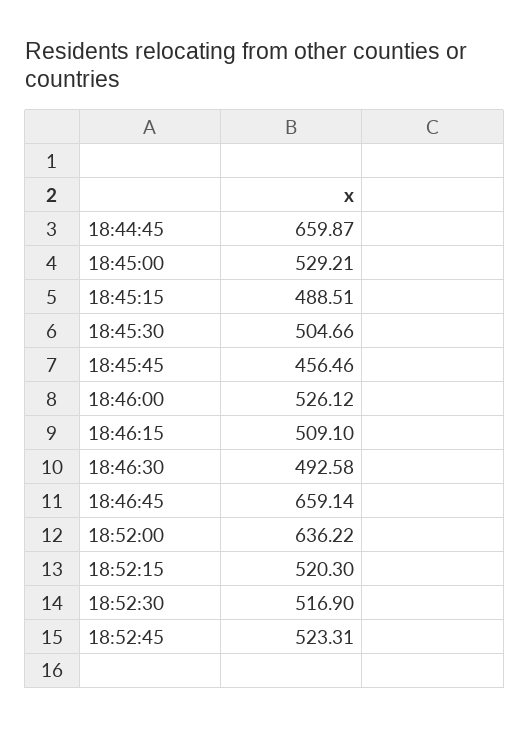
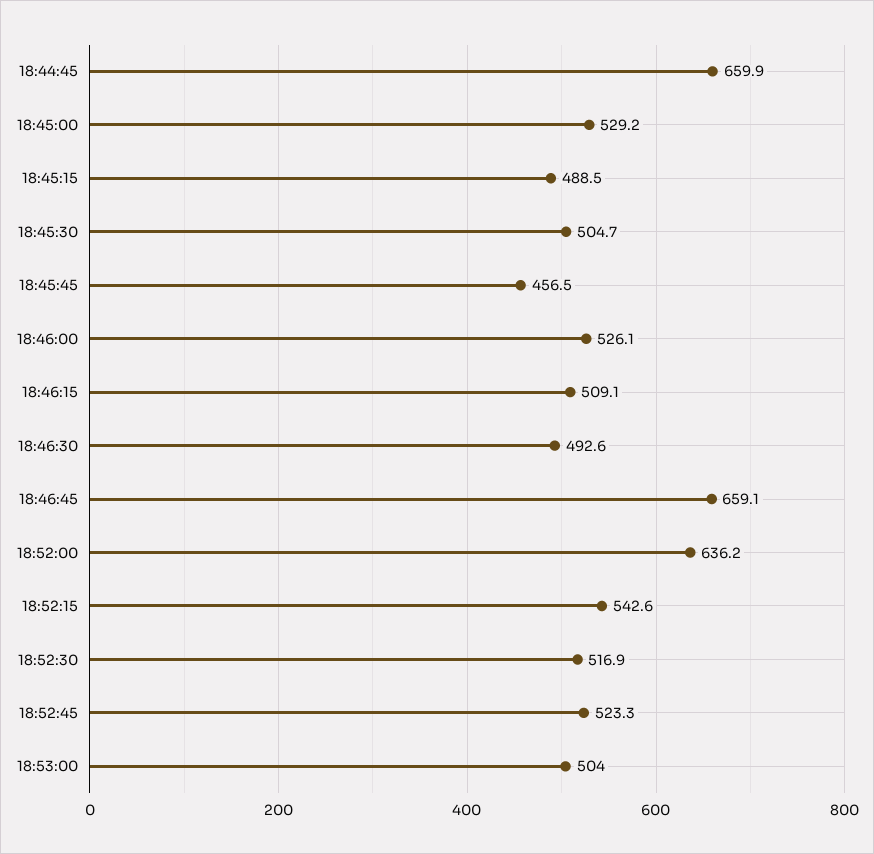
18:52:15: 520.3 -> 542.6
18:53:00: none -> 504

